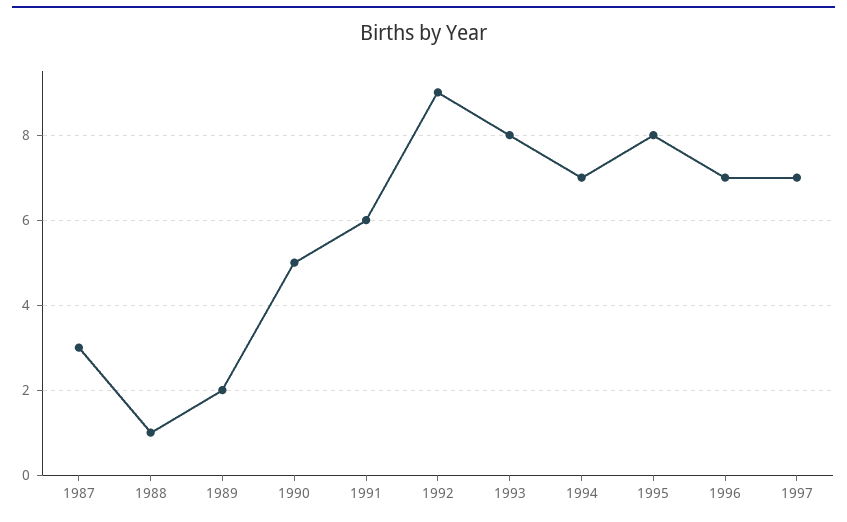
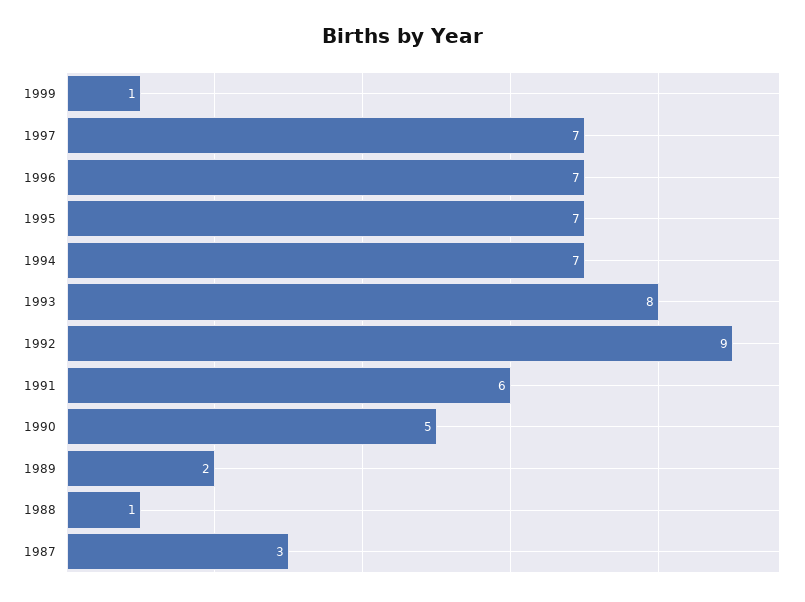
1995: 8 -> 7
1999: none -> 1

